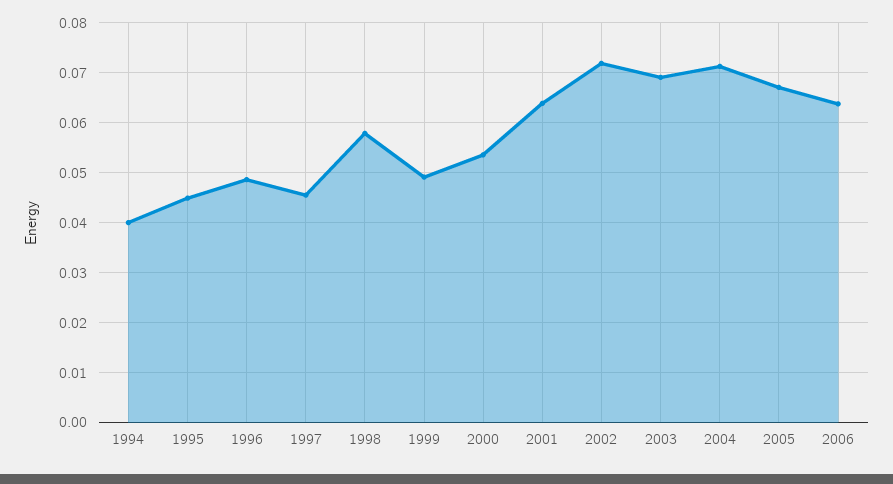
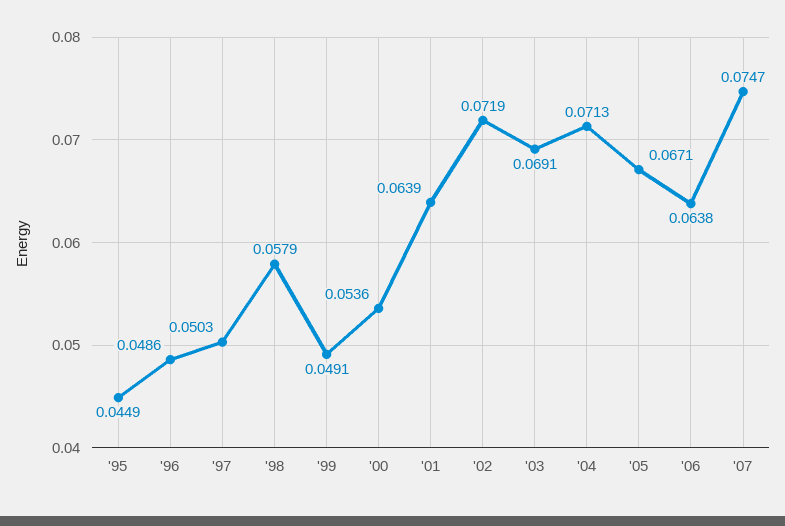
1994: 0.04 -> none
1997: 0.046 -> 0.0503
'07: none -> 0.0747

